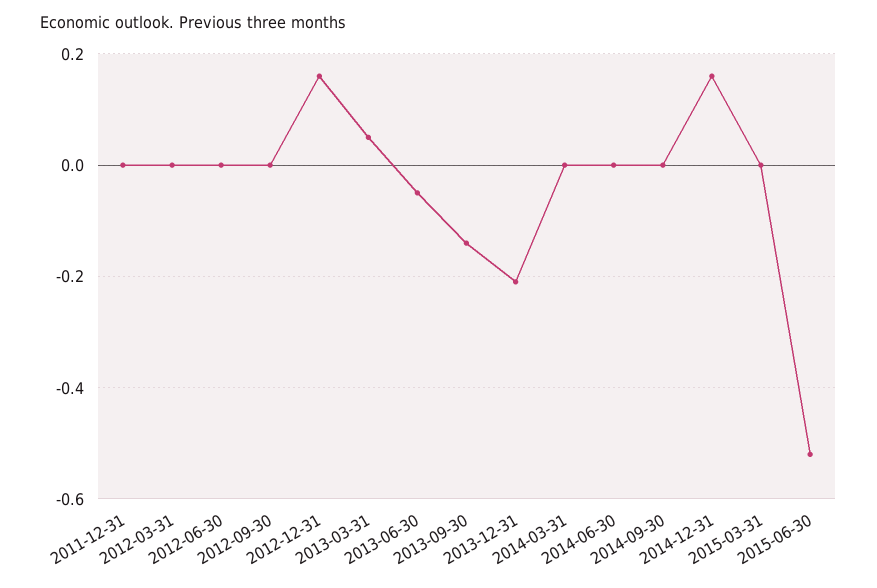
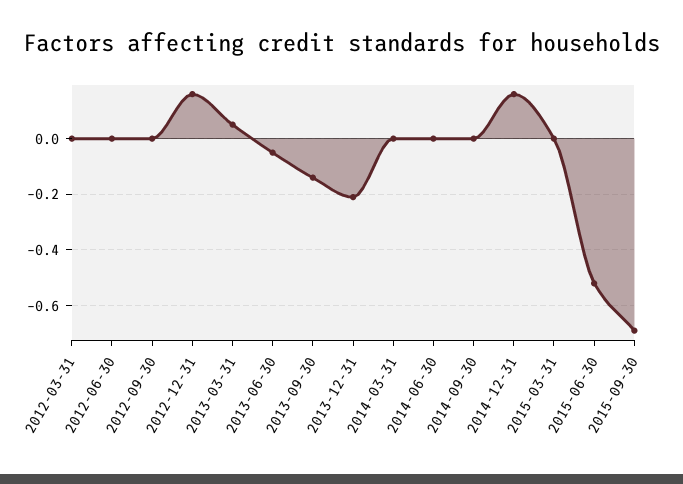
2011-12-31: 0 -> none
2015-09-30: none -> -0.7

